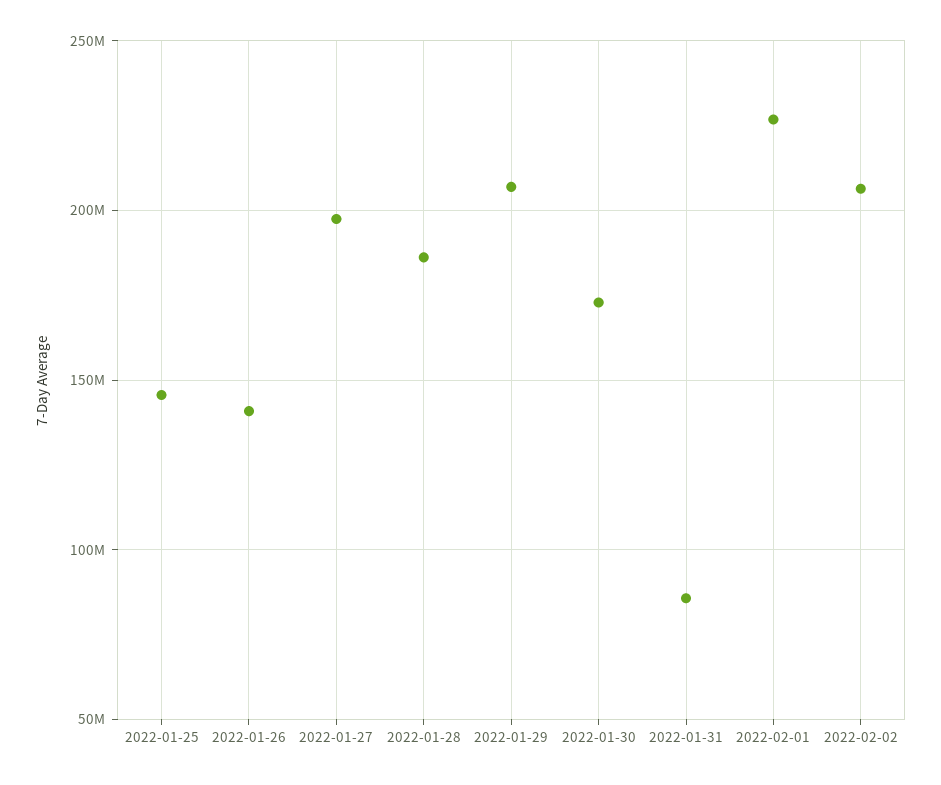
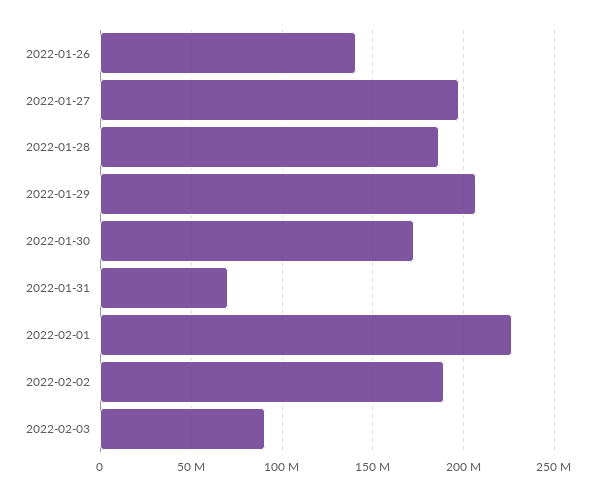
2022-01-25: 145000000 -> none
2022-01-31: 85000000 -> 70000000
2022-02-02: 205000000 -> 190000000
2022-02-03: none -> 90000000

